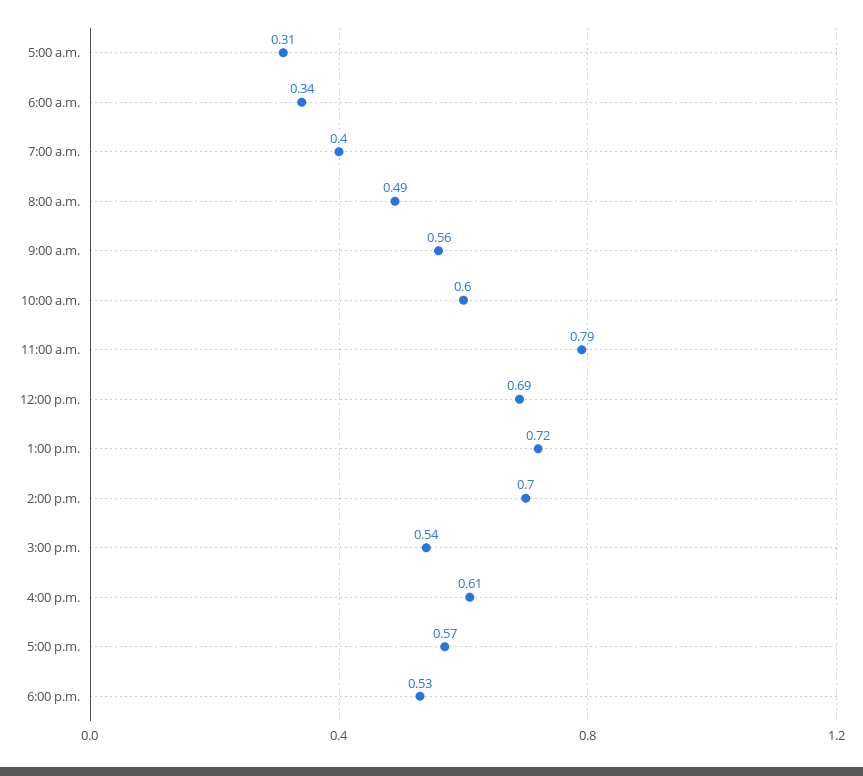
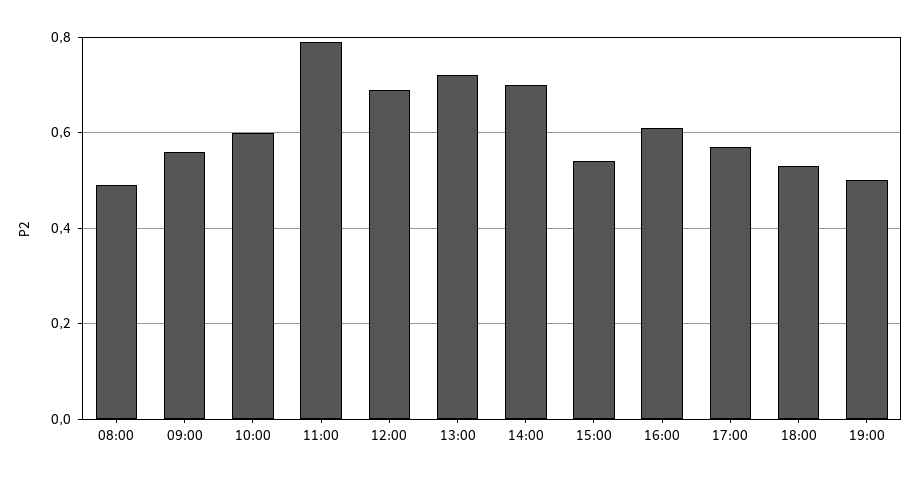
5:00 a.m.: 0.31 -> none
6:00 a.m.: 0.34 -> none
7:00 a.m.: 0.4 -> none
19:00: none -> 0.5

